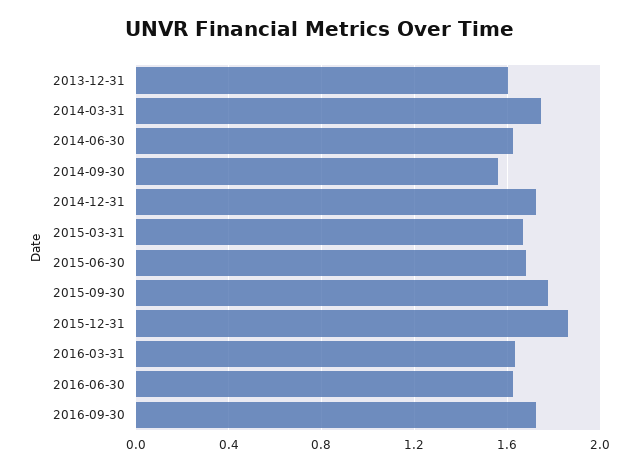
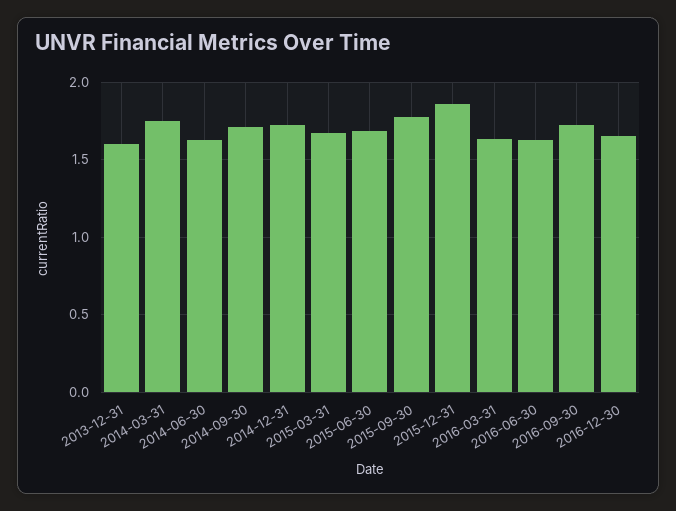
2014-09-30: 1.55 -> 1.7
2016-12-30: none -> 1.65

